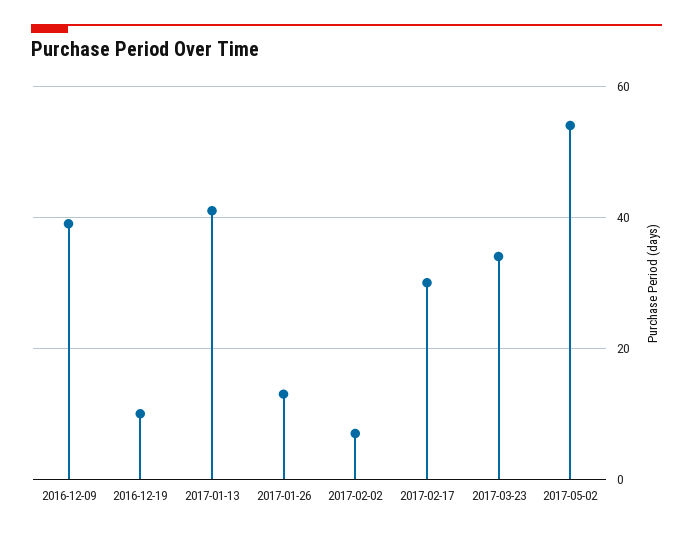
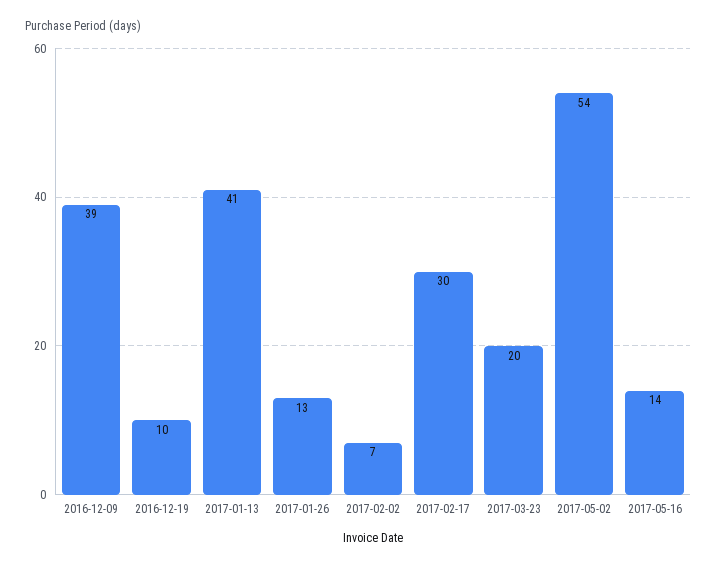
2017-03-23: 35 -> 20
2017-05-16: none -> 14

